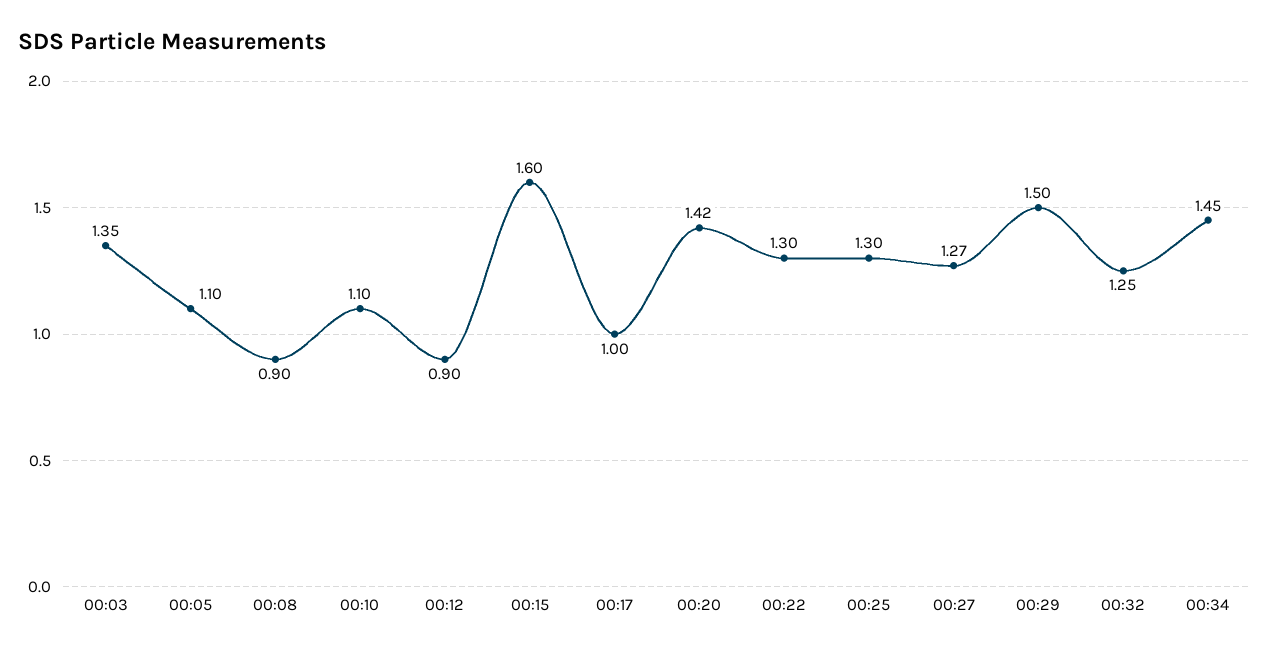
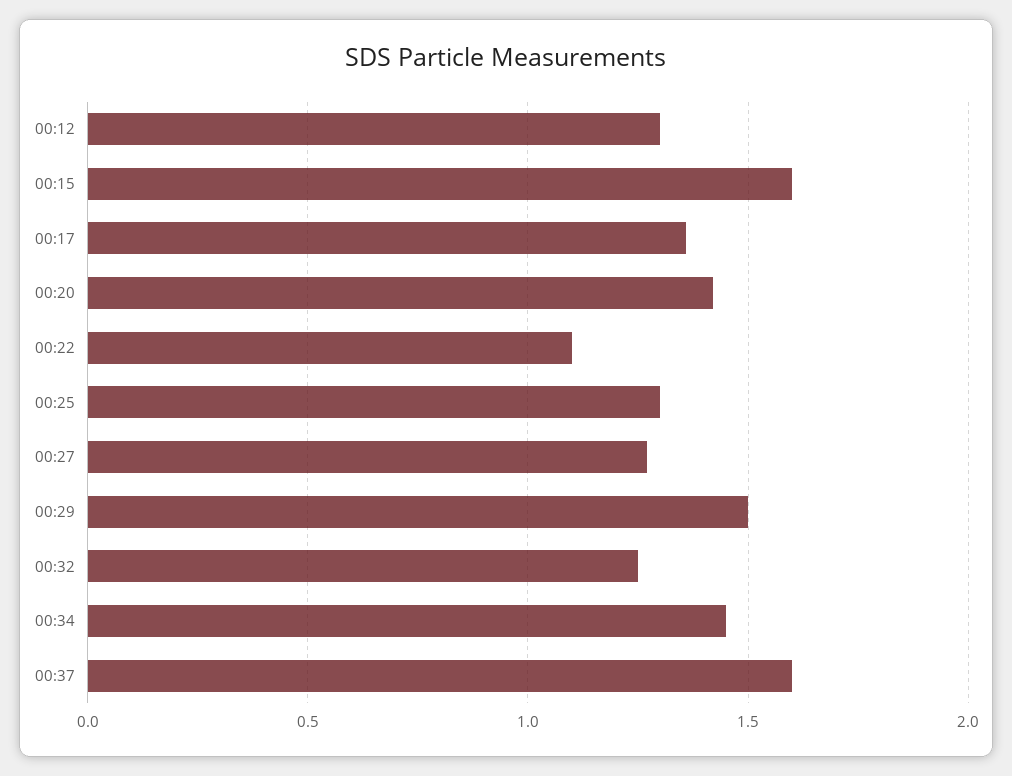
00:03: 1.35 -> none
00:05: 1.1 -> none
00:08: 0.9 -> none
00:10: 1.1 -> none
00:12: 0.9 -> 1.3
00:17: 1 -> 1.35
00:22: 1.3 -> 1.1
00:37: none -> 1.6

